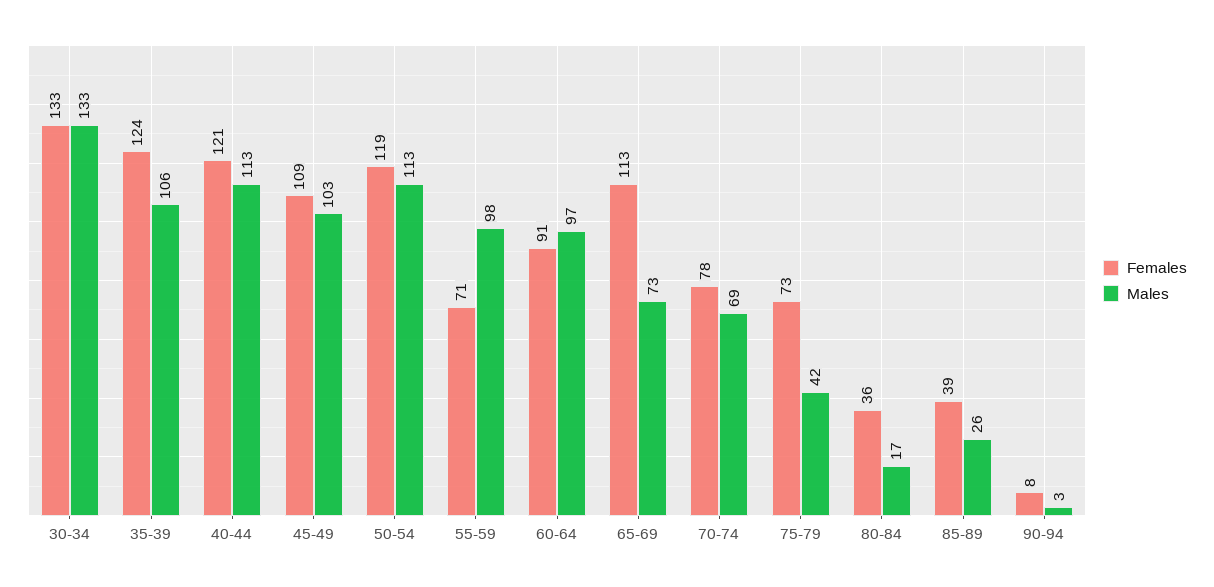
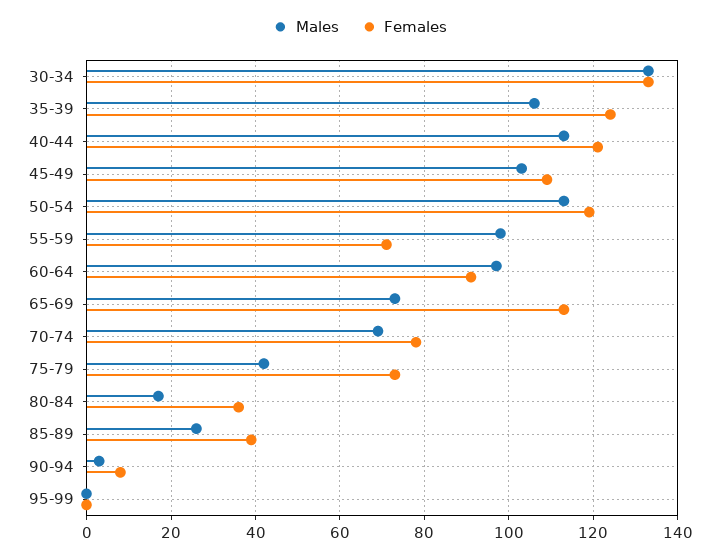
Males, 95-99: none -> 0
Females, 95-99: none -> 0

